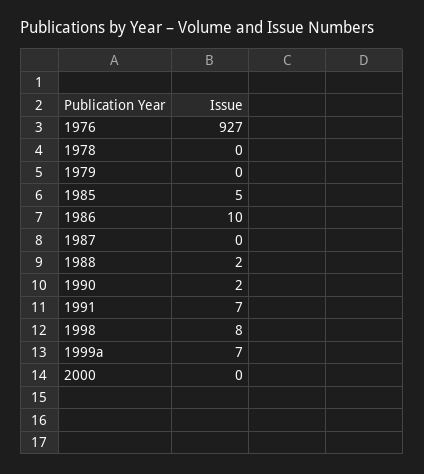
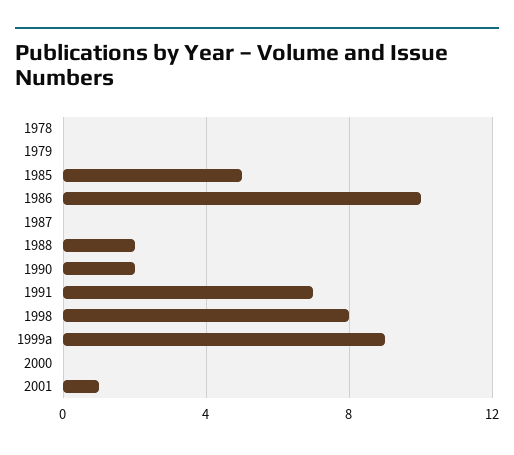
1976: 927 -> none
1999a: 7 -> 9
2001: none -> 1

